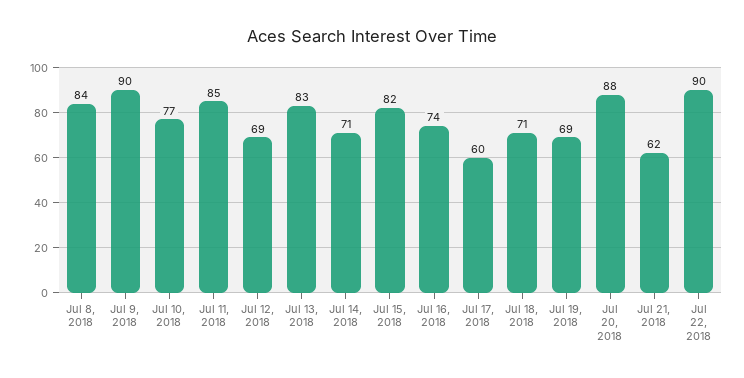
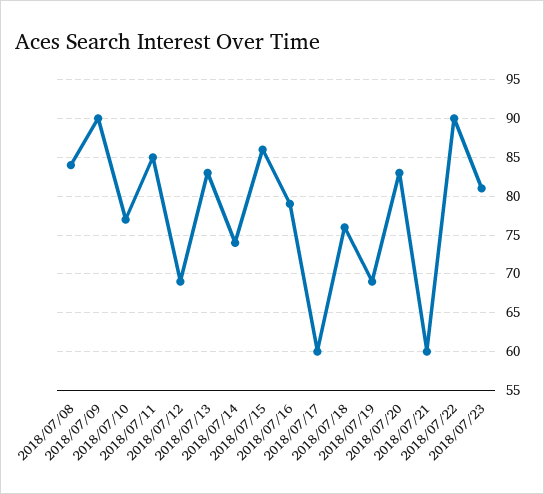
Jul 14, 2018: 71 -> 74
Jul 15, 2018: 82 -> 86
Jul 16, 2018: 74 -> 79
Jul 18, 2018: 71 -> 76
Jul 20, 2018: 88 -> 83
Jul 21, 2018: 62 -> 60
2018/07/23: none -> 81

